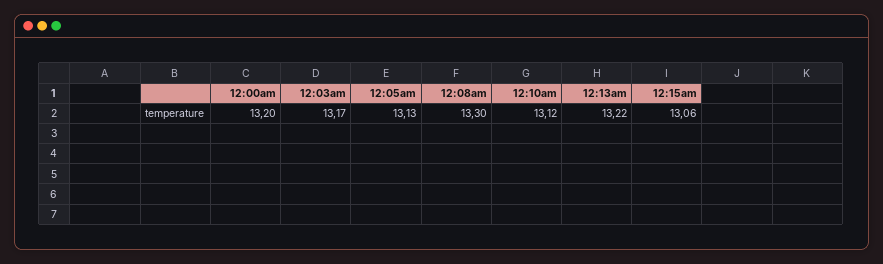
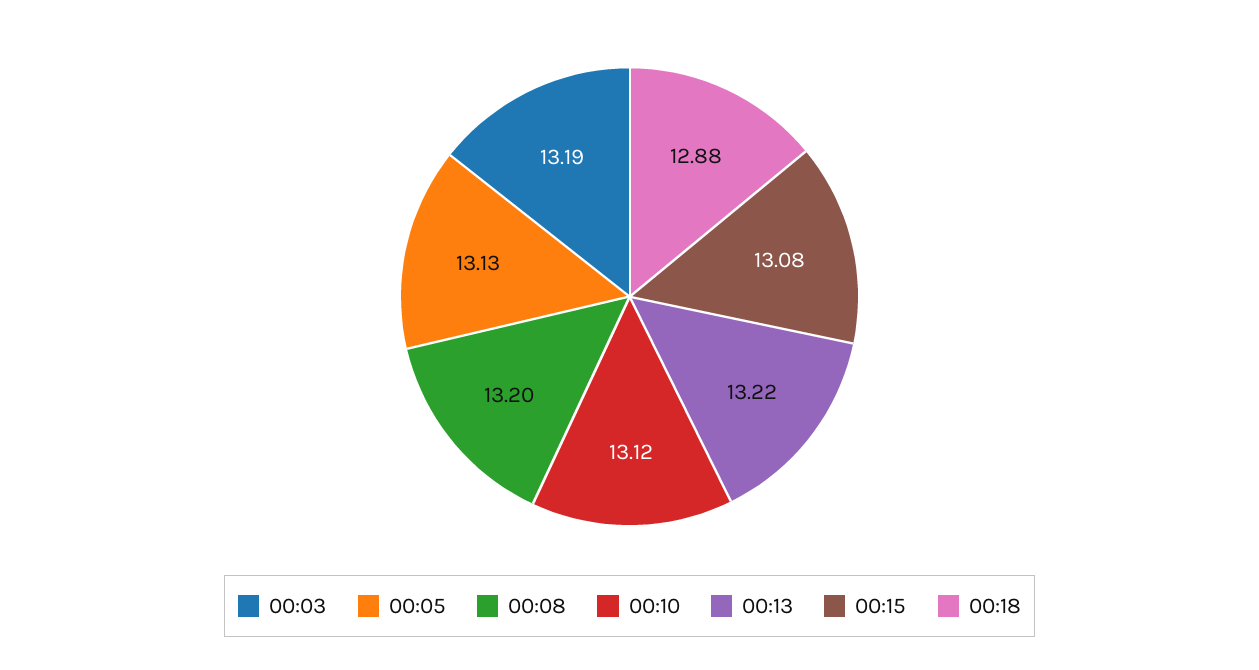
12:00am: 13.2 -> none
12:03am: 13.17 -> 13.19
12:08am: 13.3 -> 13.2
12:15am: 13.06 -> 13.08
00:18: none -> 12.88

